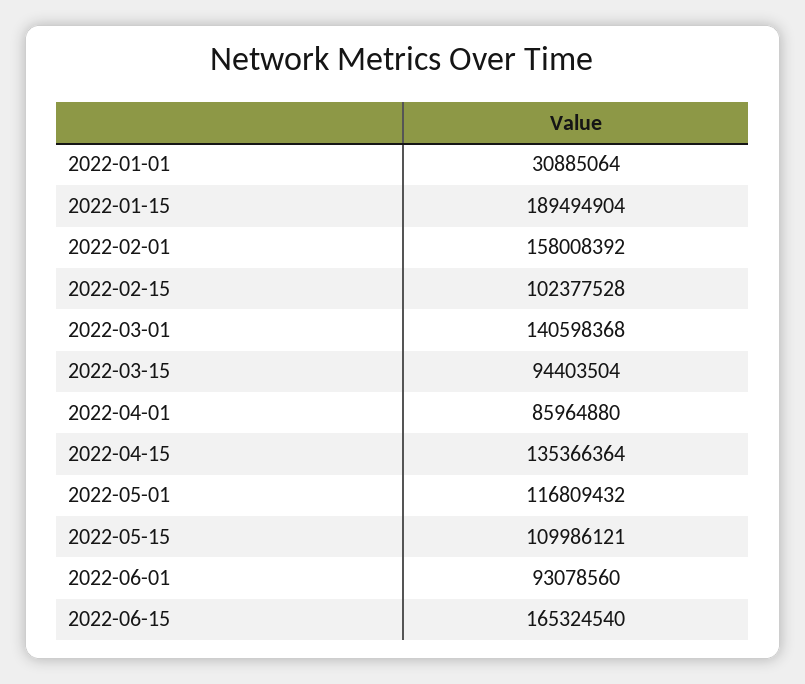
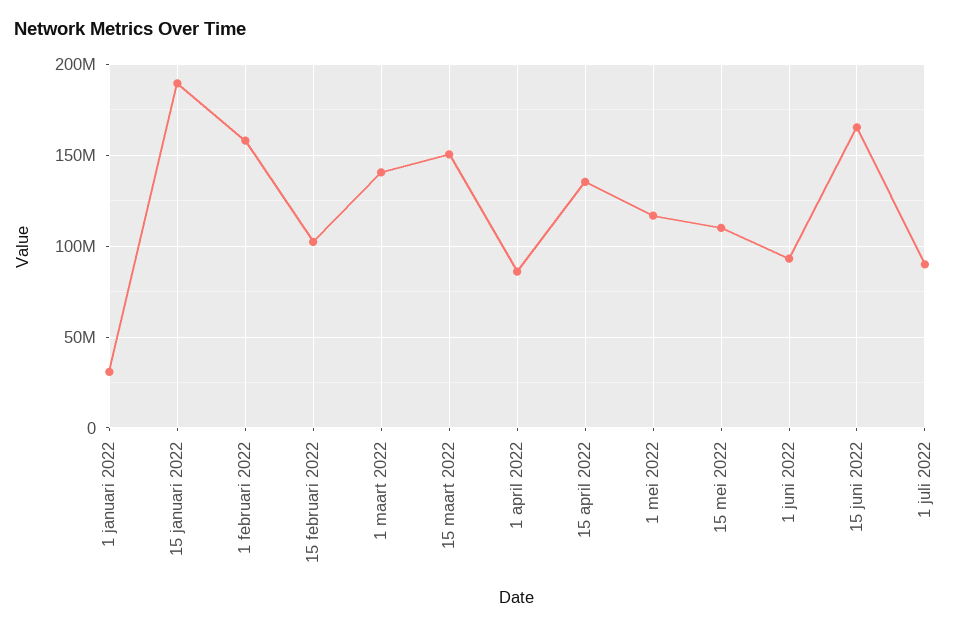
2022-03-15: 94403504 -> 150000000
1 juli 2022: none -> 90000000

